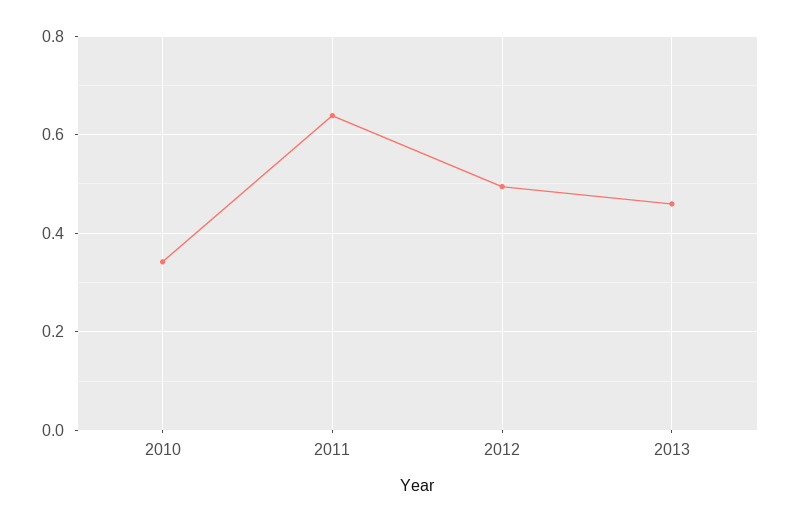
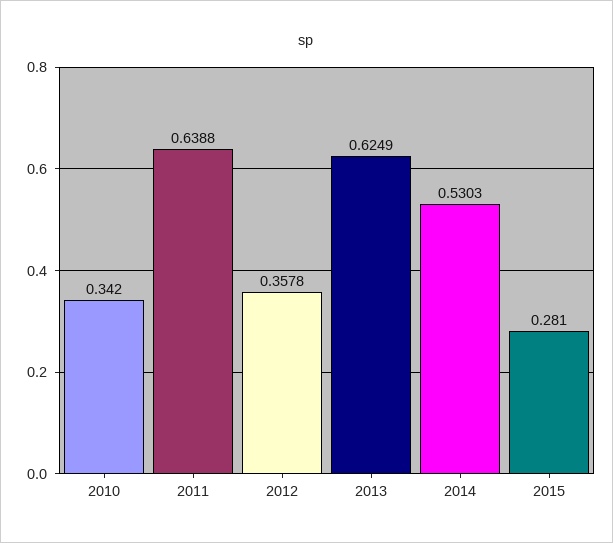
2012: 0.5 -> 0.3578
2013: 0.46 -> 0.6249
2014: none -> 0.5303
2015: none -> 0.281

